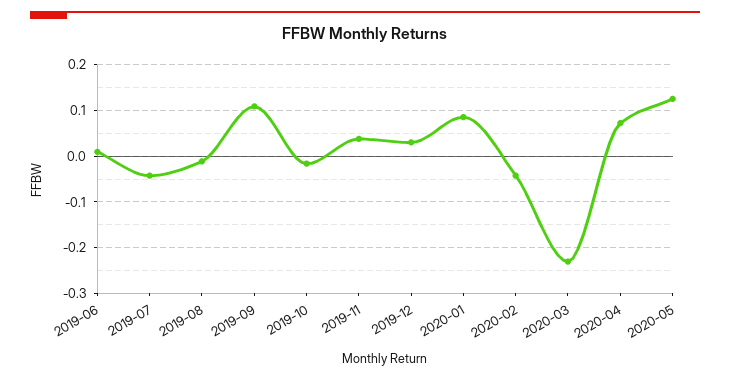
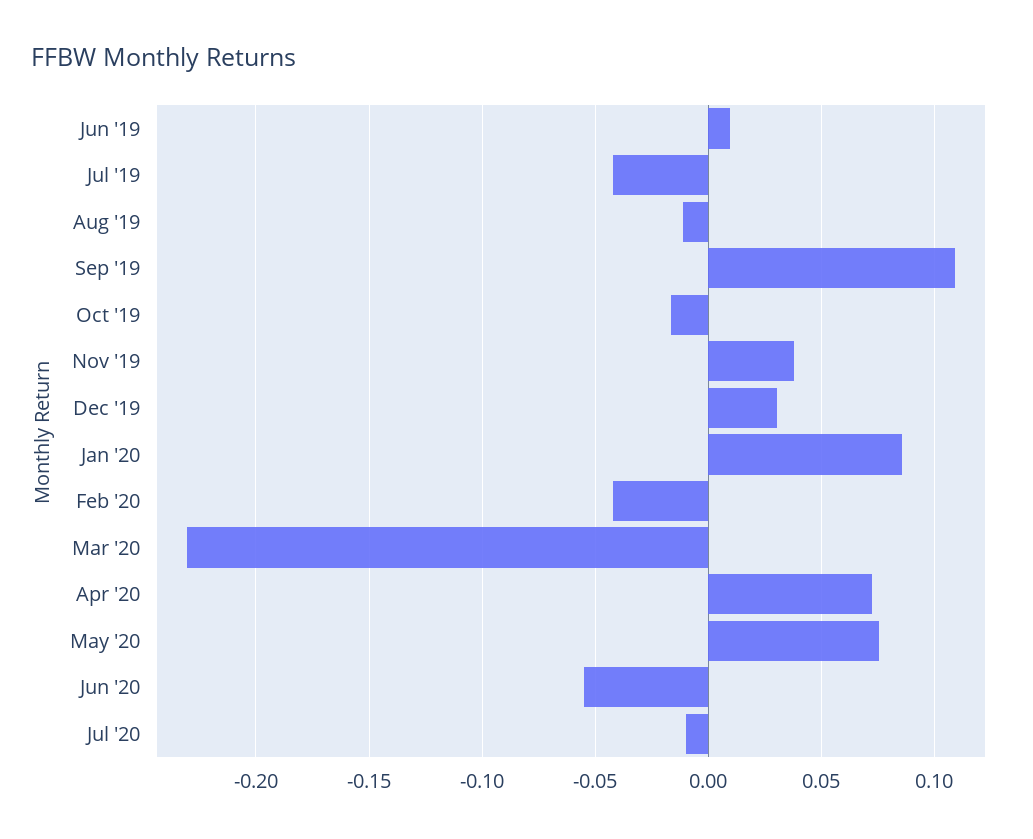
2020-05: 0.12 -> 0.075
Jun '20: none -> -0.055
Jul '20: none -> -0.01

